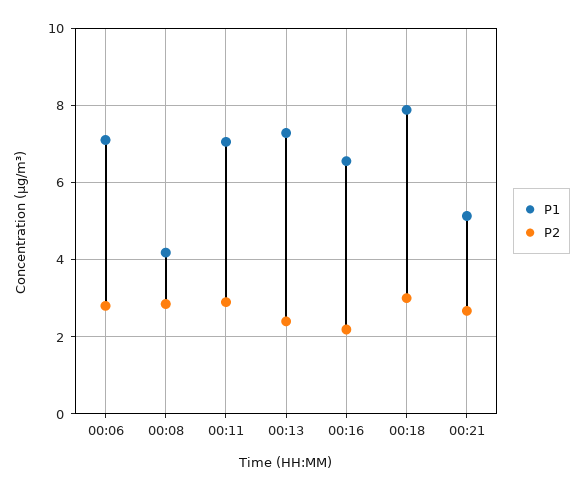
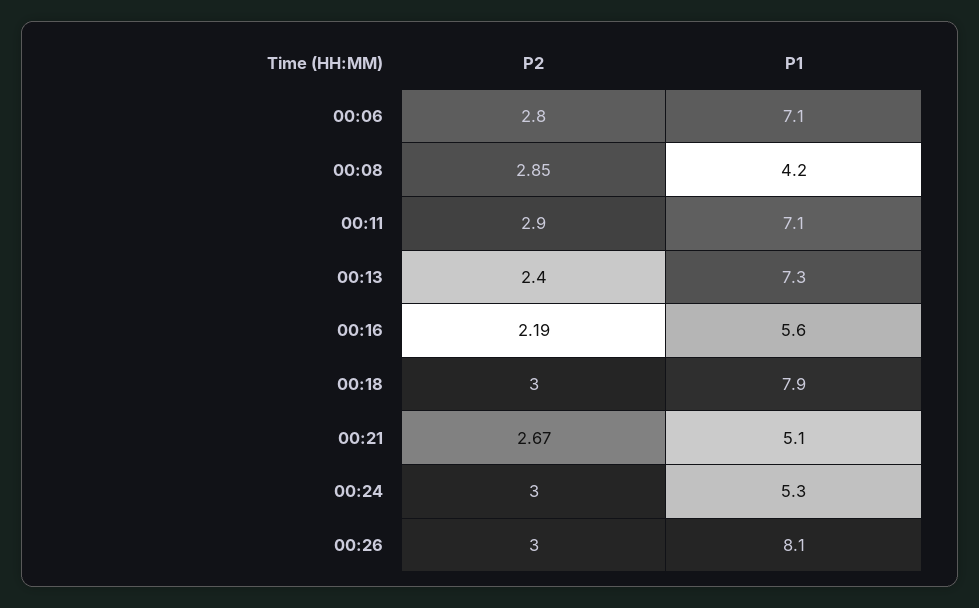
P1, 00:16: 6.6 -> 5.6
P2, 00:24: none -> 3
P1, 00:24: none -> 5.3
P2, 00:26: none -> 3
P1, 00:26: none -> 8.1

